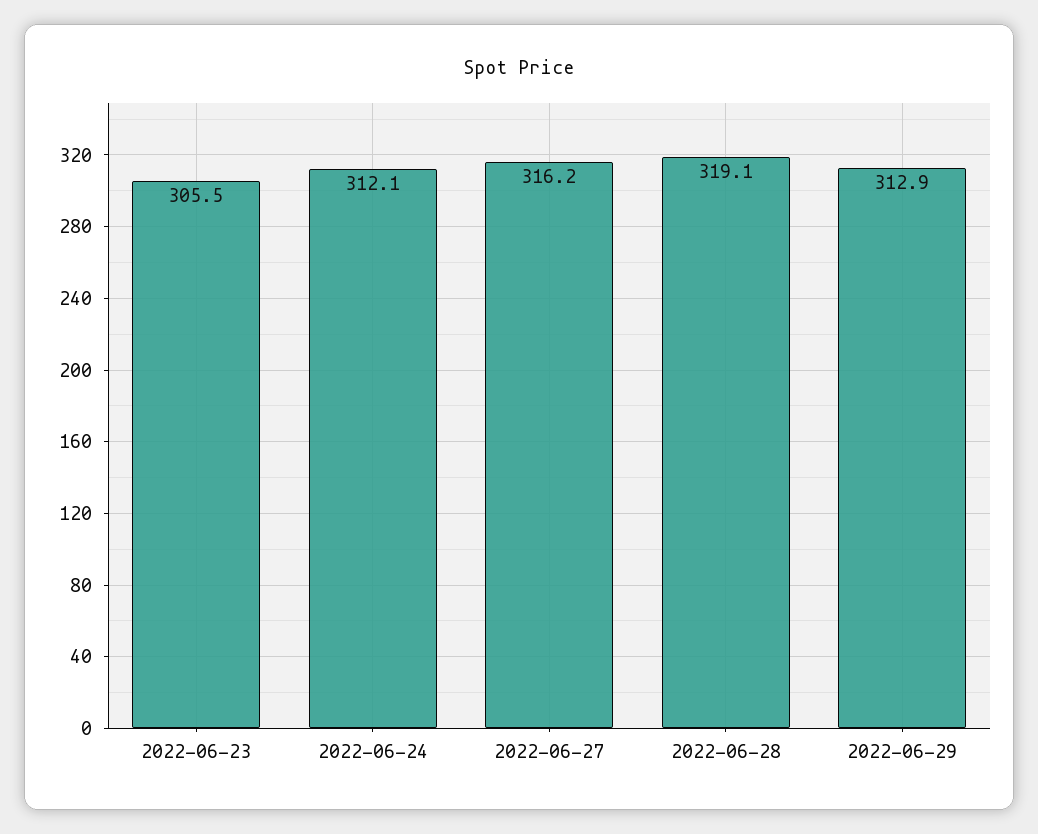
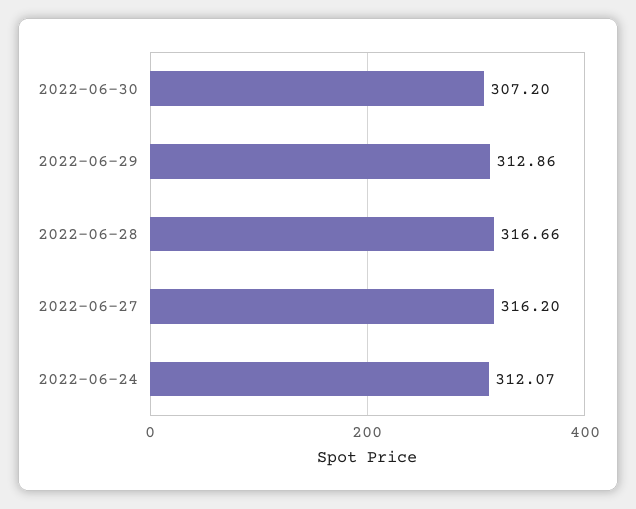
2022-06-23: 305.5 -> none
2022-06-28: 319.1 -> 316.66
2022-06-30: none -> 307.2

